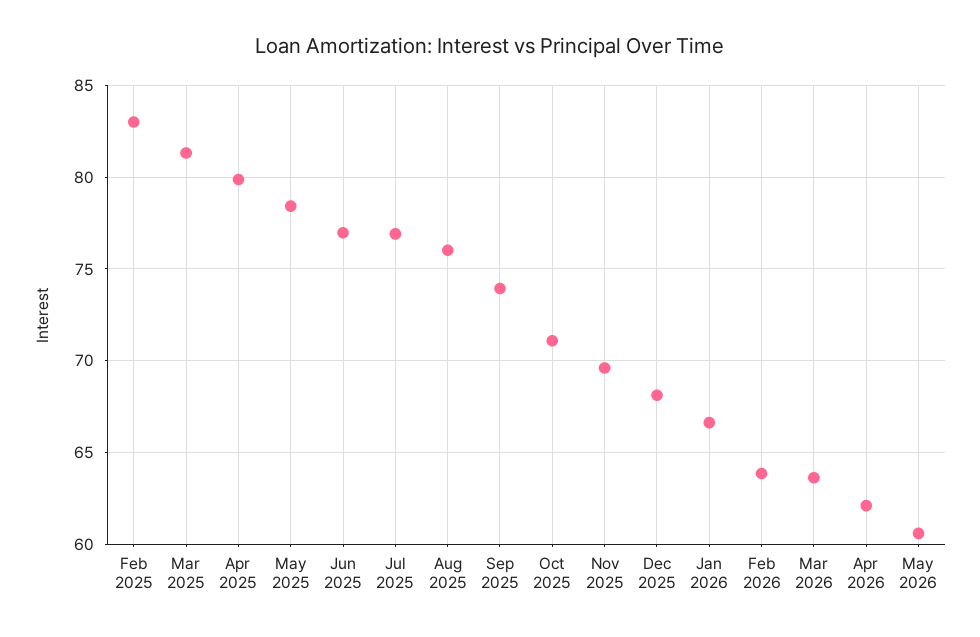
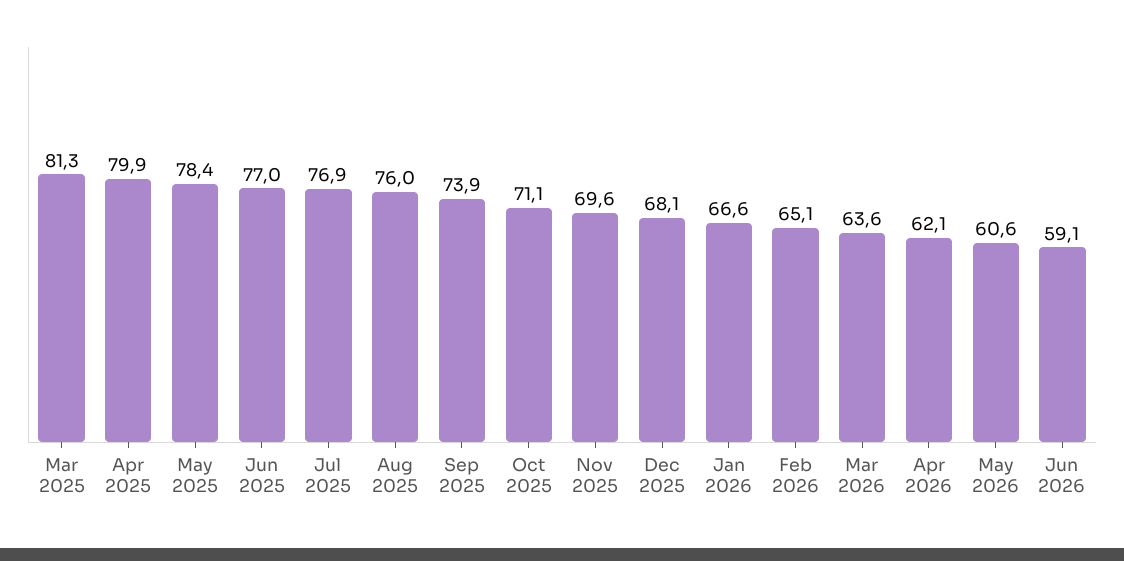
Feb 2025: 83 -> none
Feb 2026: 64 -> 65.1
Jun 2026: none -> 59.1

